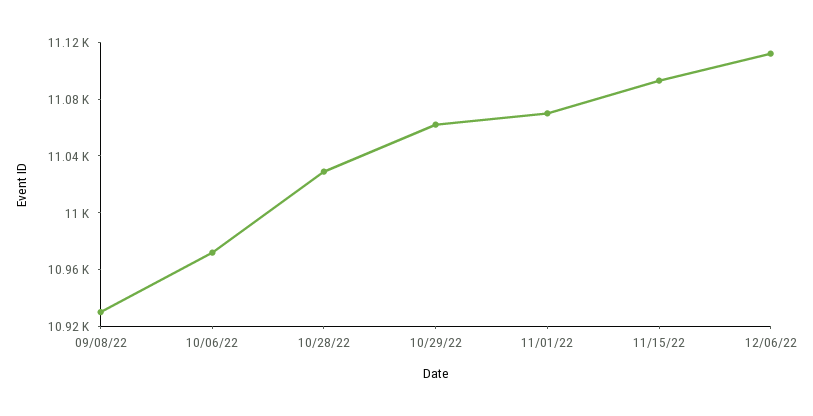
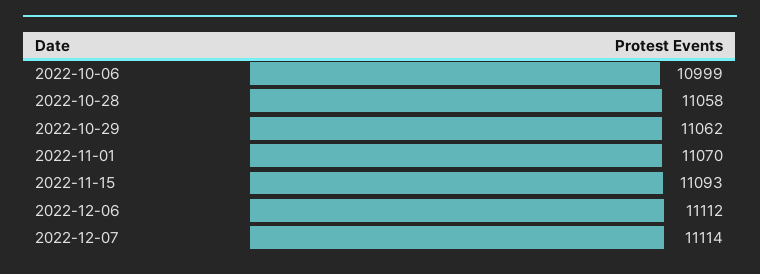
09/08/22: 10930 -> none
10/06/22: 10970 -> 10999
10/28/22: 11030 -> 11058
2022-12-07: none -> 11114

